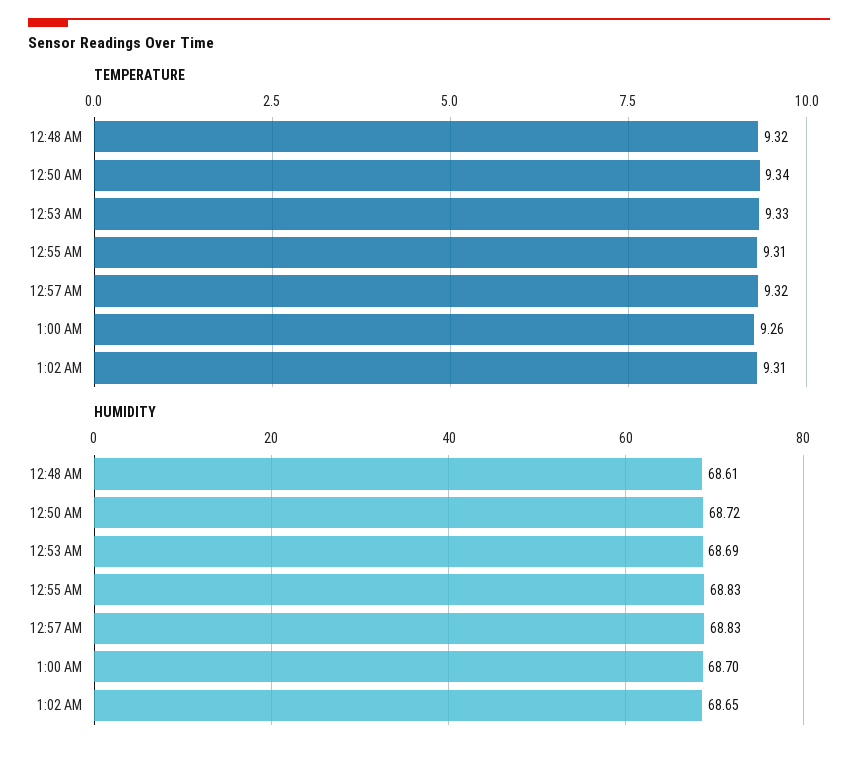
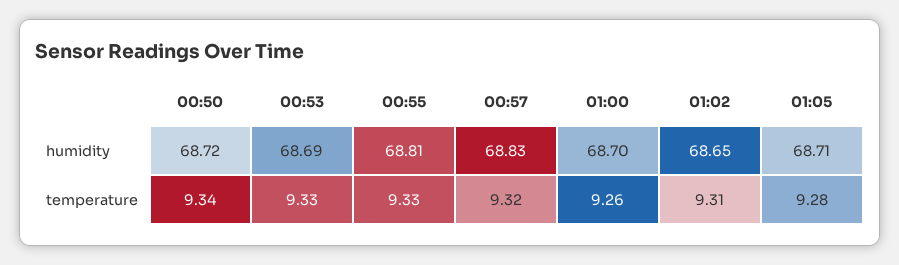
TEMPERATURE, 12:48 AM: 9.32 -> none
TEMPERATURE, 12:55 AM: 9.31 -> 9.33
HUMIDITY, 12:48 AM: 68.61 -> none
HUMIDITY, 12:55 AM: 68.83 -> 68.81
HUMIDITY, 01:05: none -> 68.71
TEMPERATURE, 01:05: none -> 9.28

